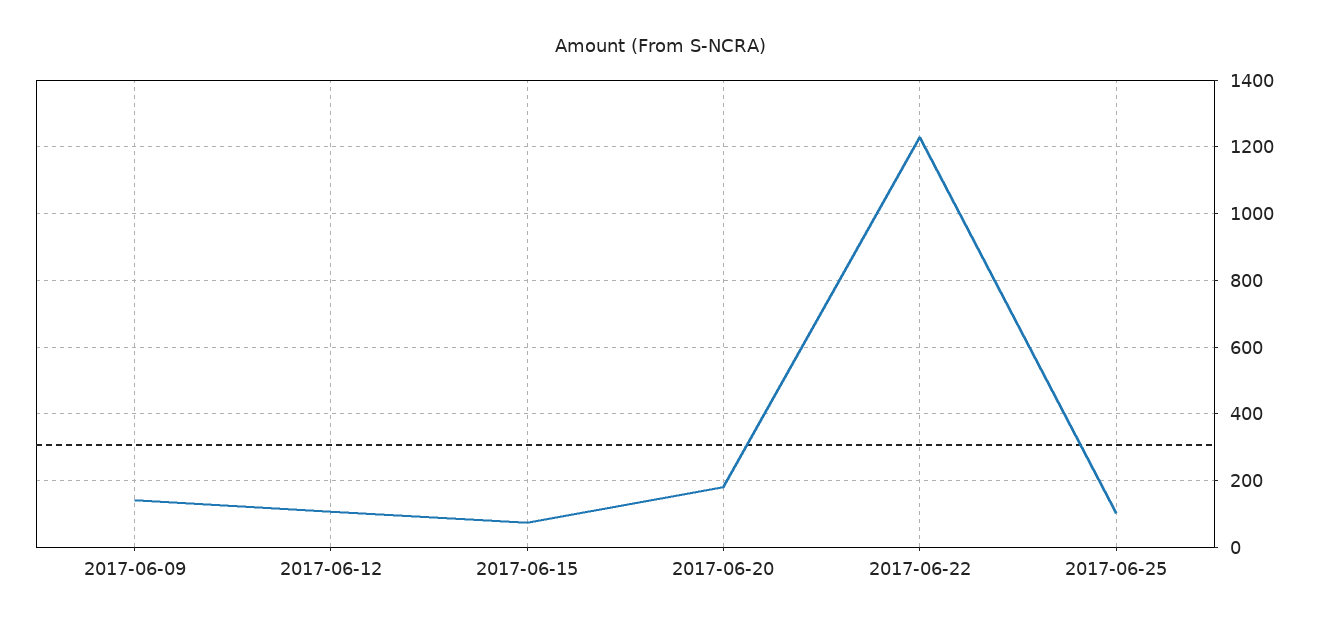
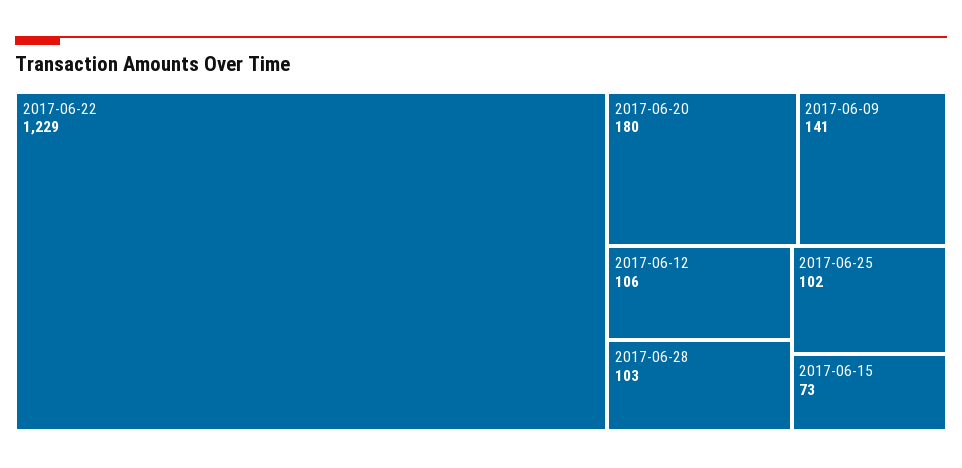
2017-06-28: none -> 103

